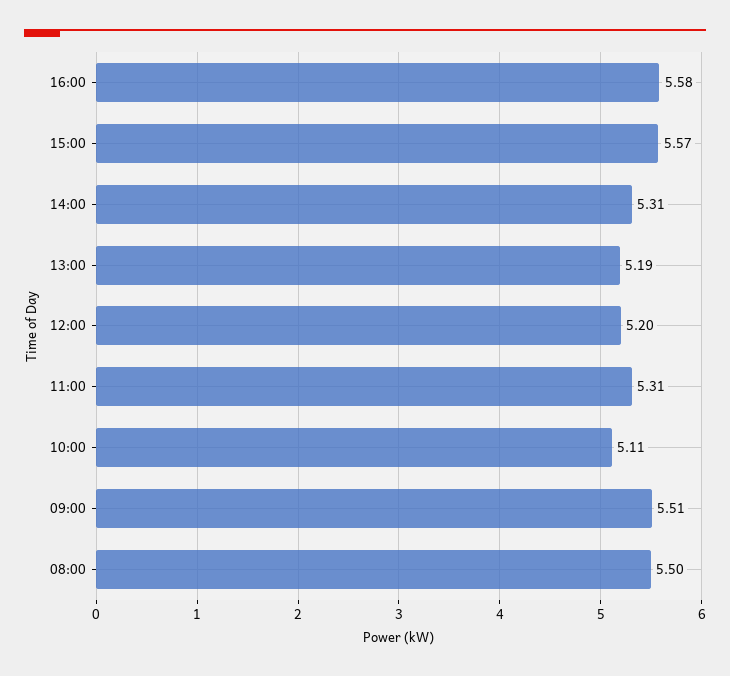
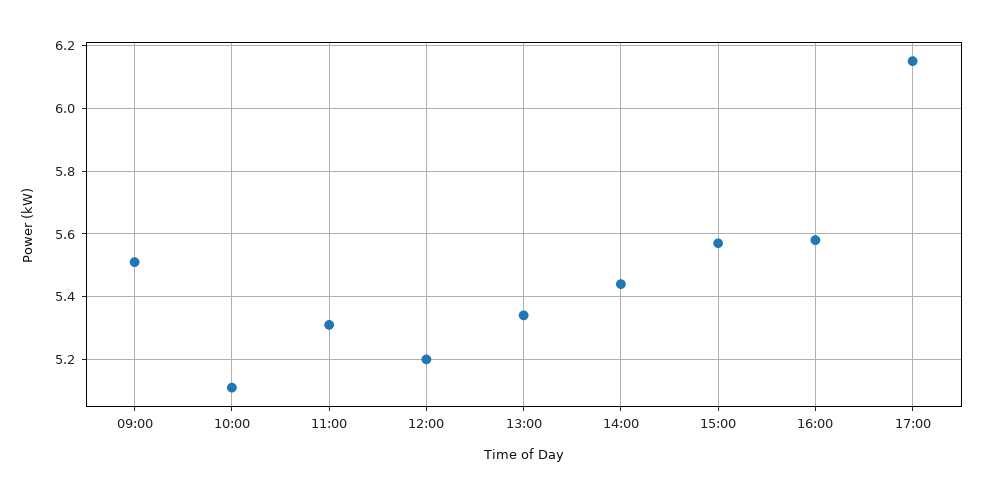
14:00: 5.31 -> 5.45
13:00: 5.19 -> 5.35
08:00: 5.5 -> none
17:00: none -> 6.15

